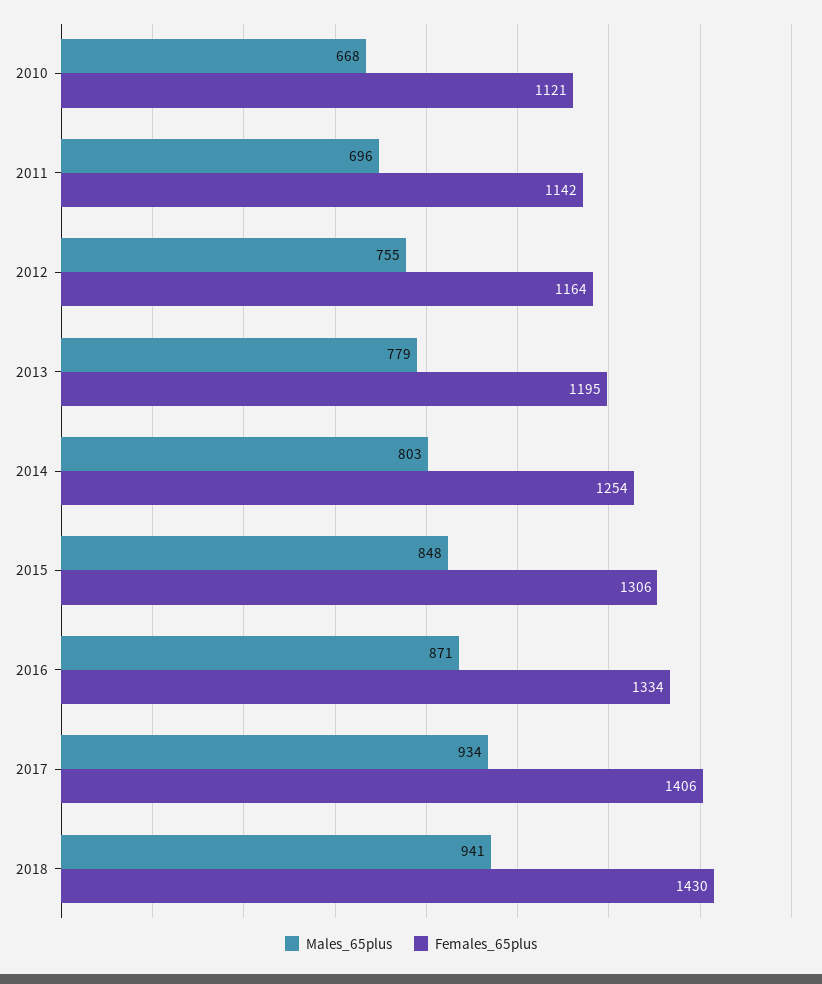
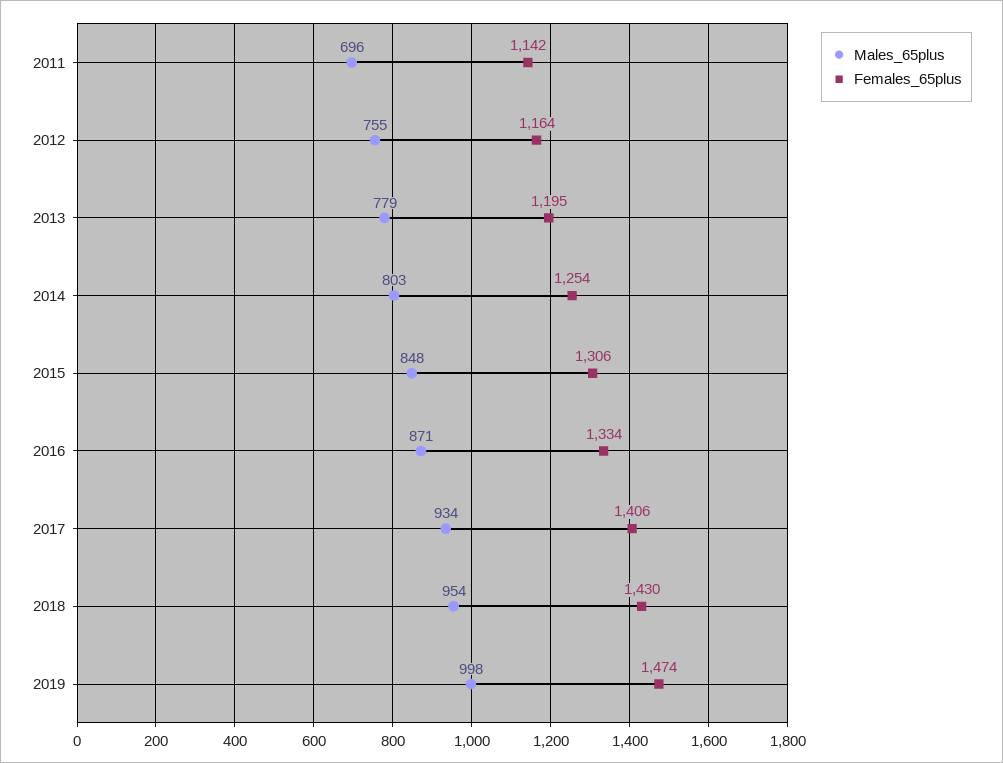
Males_65plus, 2010: 668 -> none
Females_65plus, 2010: 1121 -> none
Males_65plus, 2018: 941 -> 954
Males_65plus, 2019: none -> 998
Females_65plus, 2019: none -> 1474

